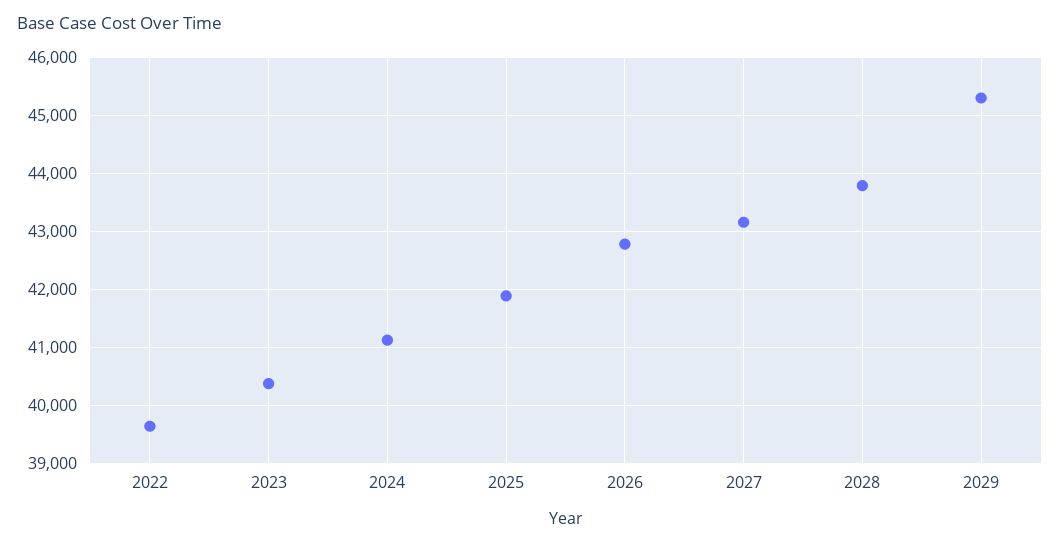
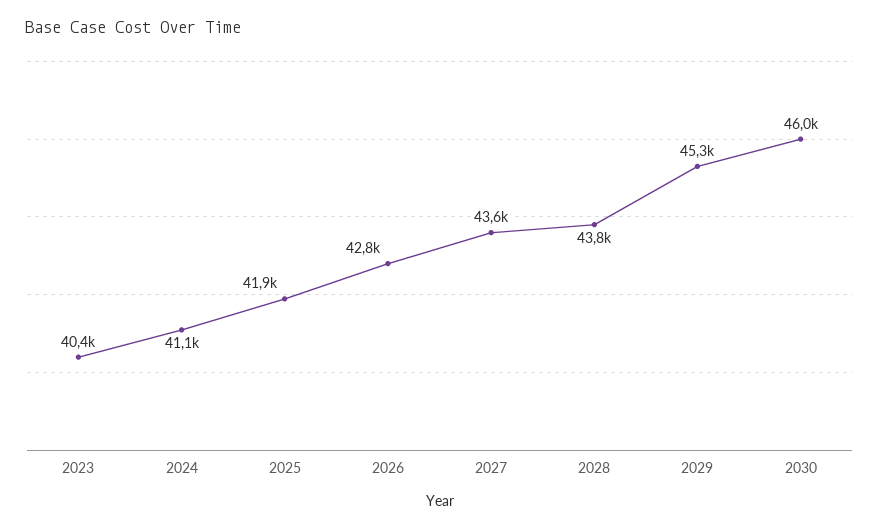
2022: 39600 -> none
2027: 43200 -> 43600
2030: none -> 46000

